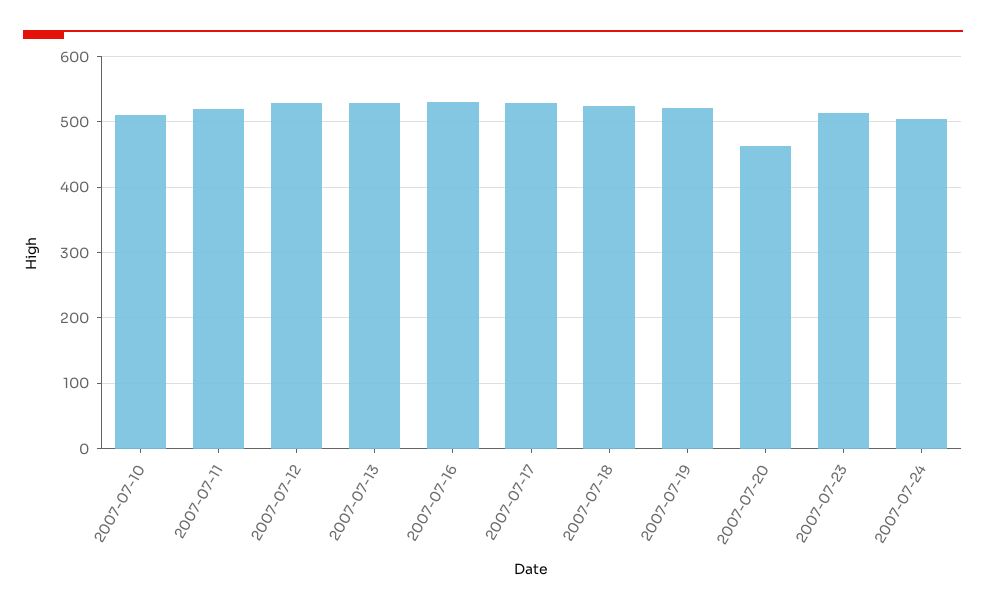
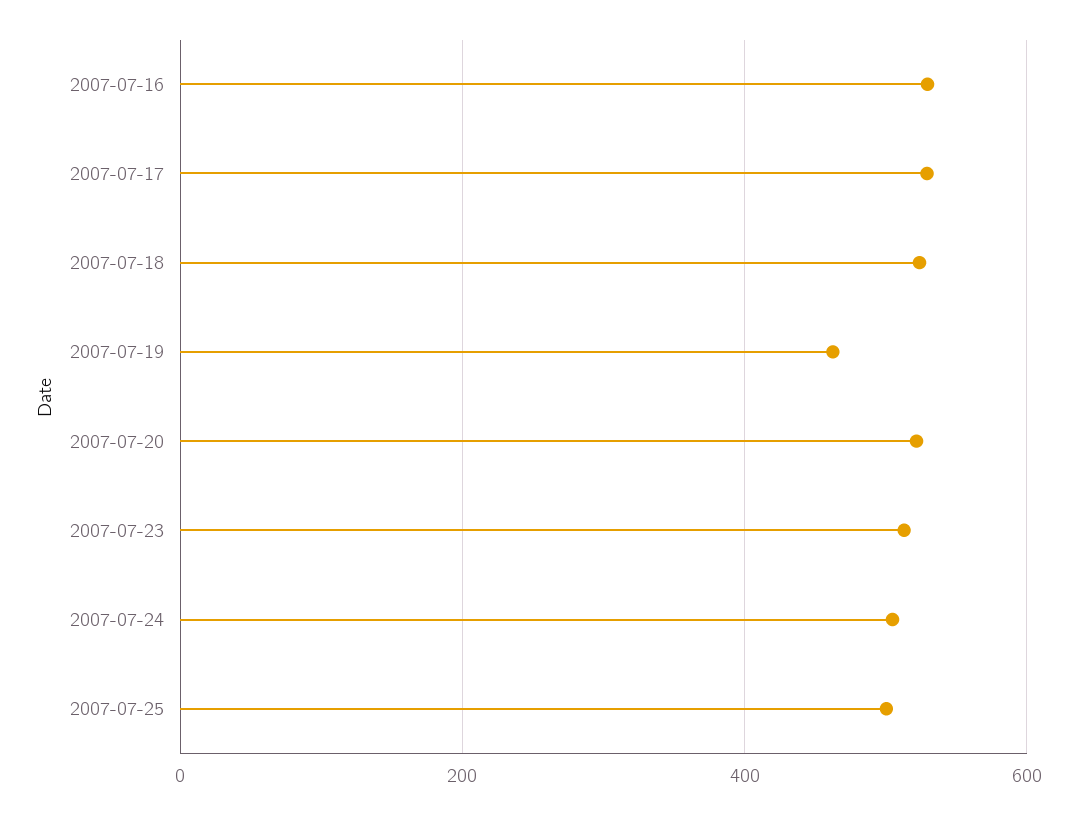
2007-07-10: 510 -> none
2007-07-11: 520 -> none
2007-07-12: 530 -> none
2007-07-13: 530 -> none
2007-07-19: 520 -> 460
2007-07-20: 460 -> 520
2007-07-25: none -> 500

